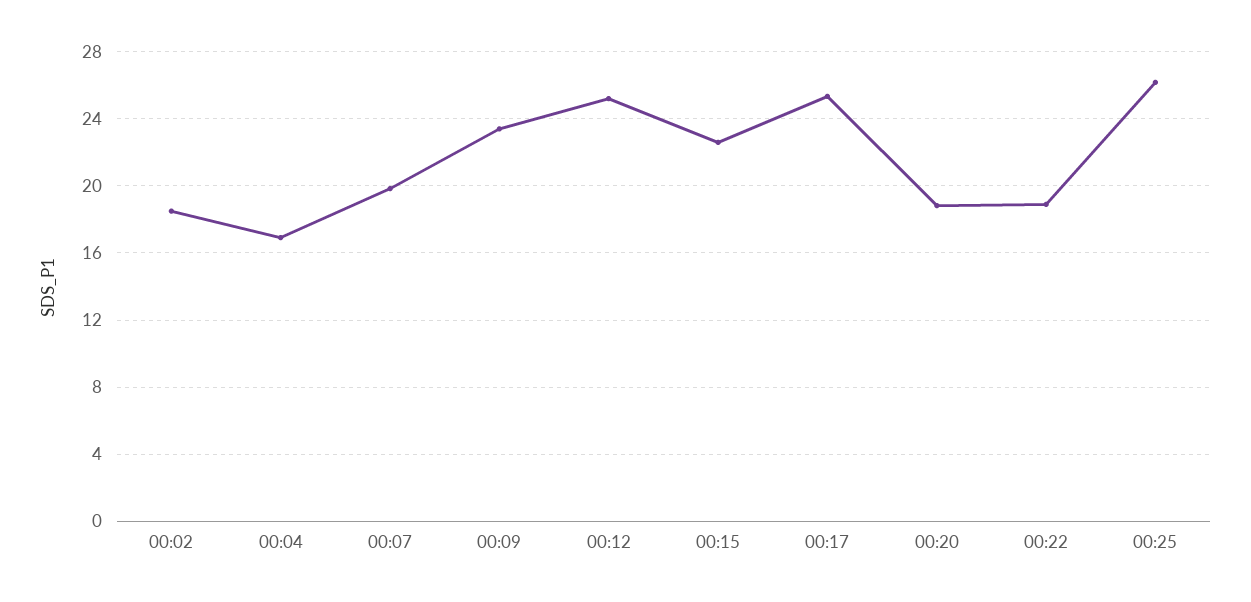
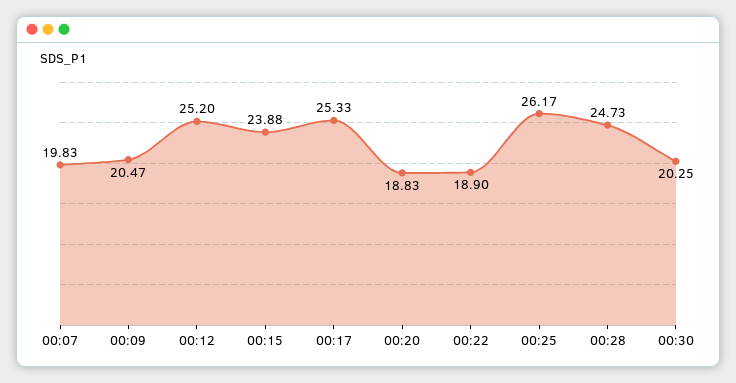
00:02: 18.5 -> none
00:04: 17 -> none
00:09: 23.5 -> 20.47
00:15: 22.5 -> 23.88
00:28: none -> 24.73
00:30: none -> 20.25

